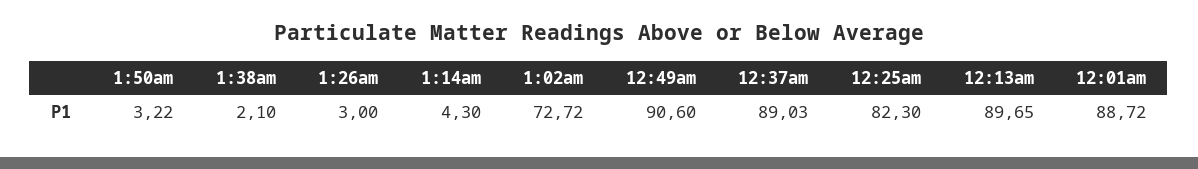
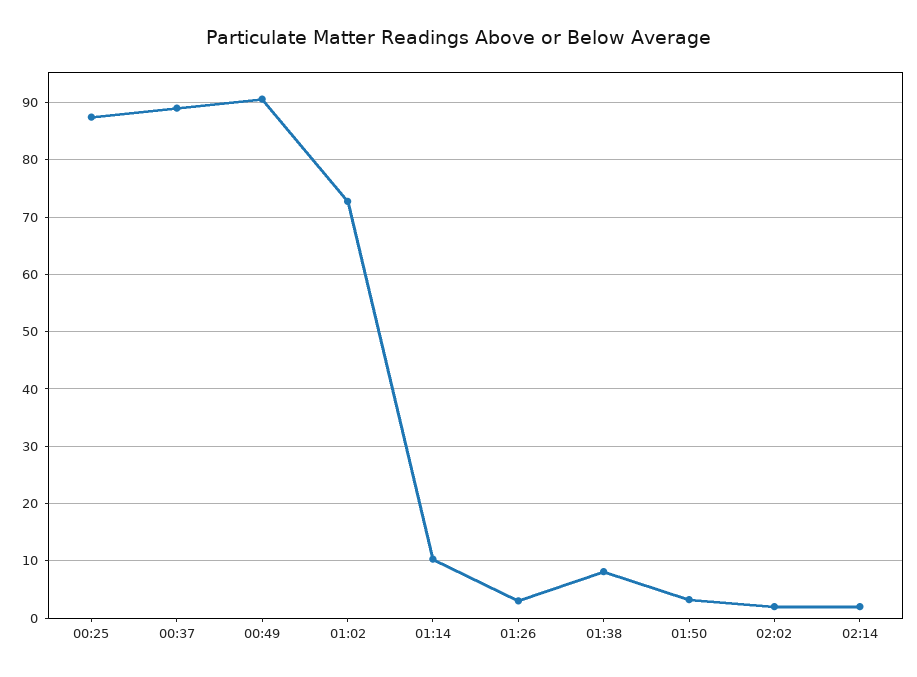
1:38am: 2.1 -> 8
1:14am: 4.3 -> 10
12:25am: 82.3 -> 88
12:13am: 89.65 -> none
12:01am: 88.72 -> none
02:02: none -> 2
02:14: none -> 2

